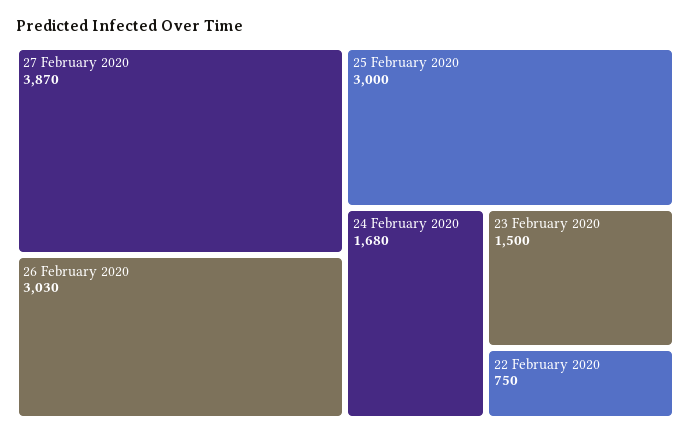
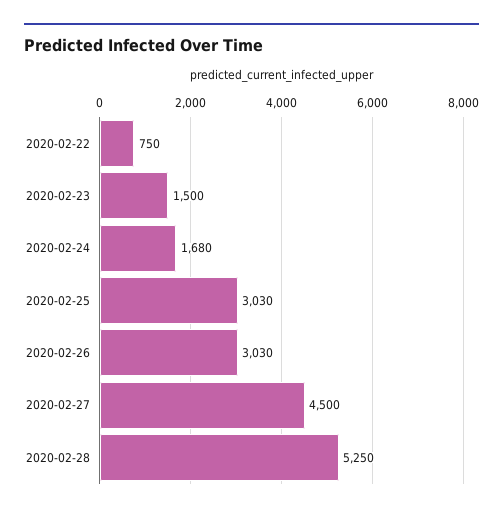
27 February 2020: 3870 -> 4500
25 February 2020: 3000 -> 3030
2020-02-28: none -> 5250

